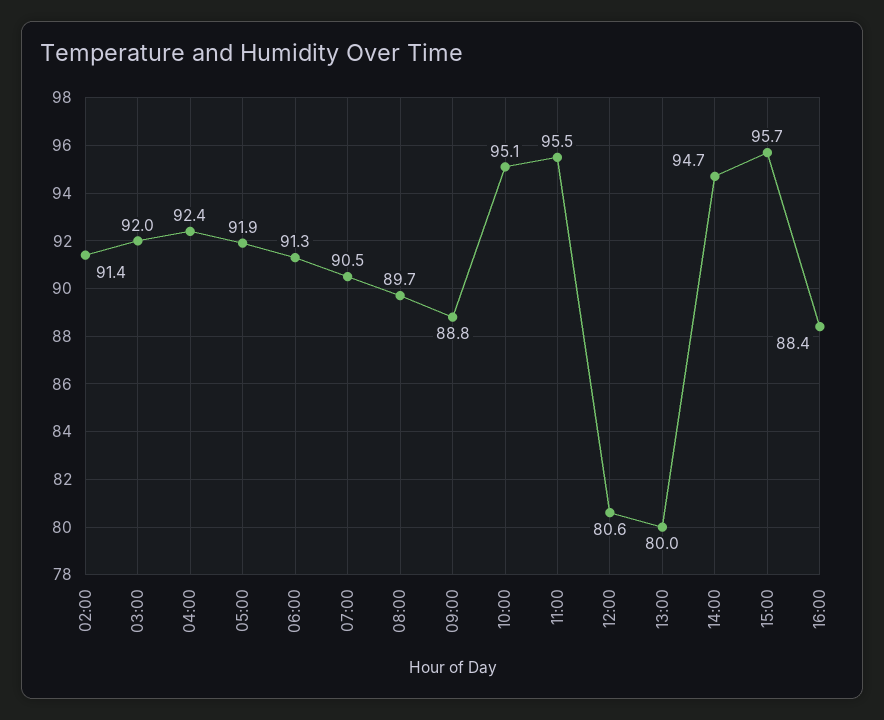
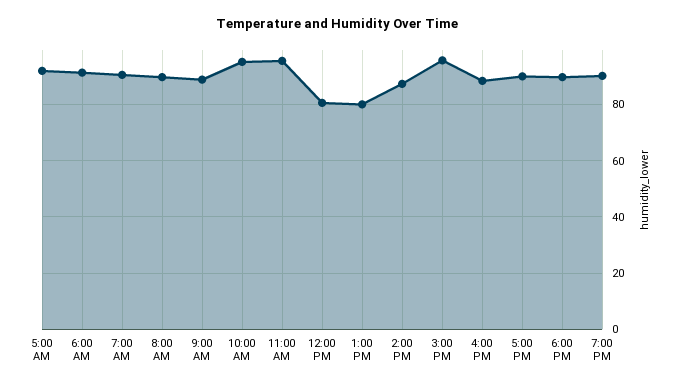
02:00: 91.4 -> none
03:00: 92 -> none
04:00: 92.4 -> none
14:00: 94.7 -> 87.5
5:00 PM: none -> 90
6:00 PM: none -> 90
7:00 PM: none -> 90

